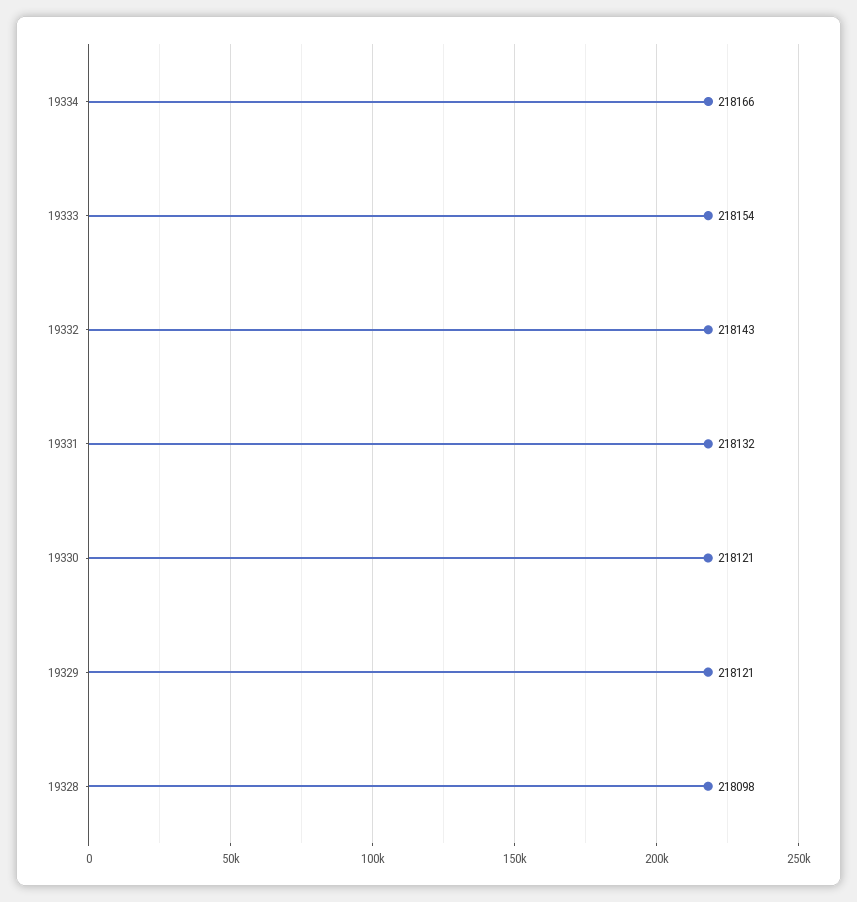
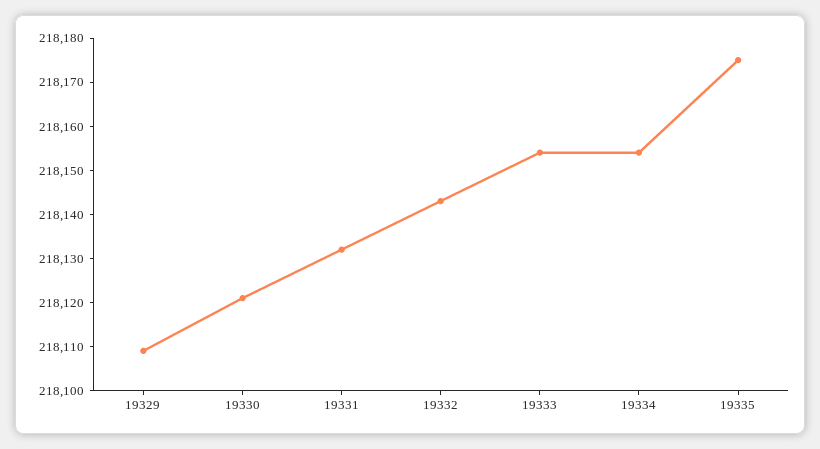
19334: 218166 -> 218155
19329: 218121 -> 218110
19328: 218098 -> none
19335: none -> 218175

